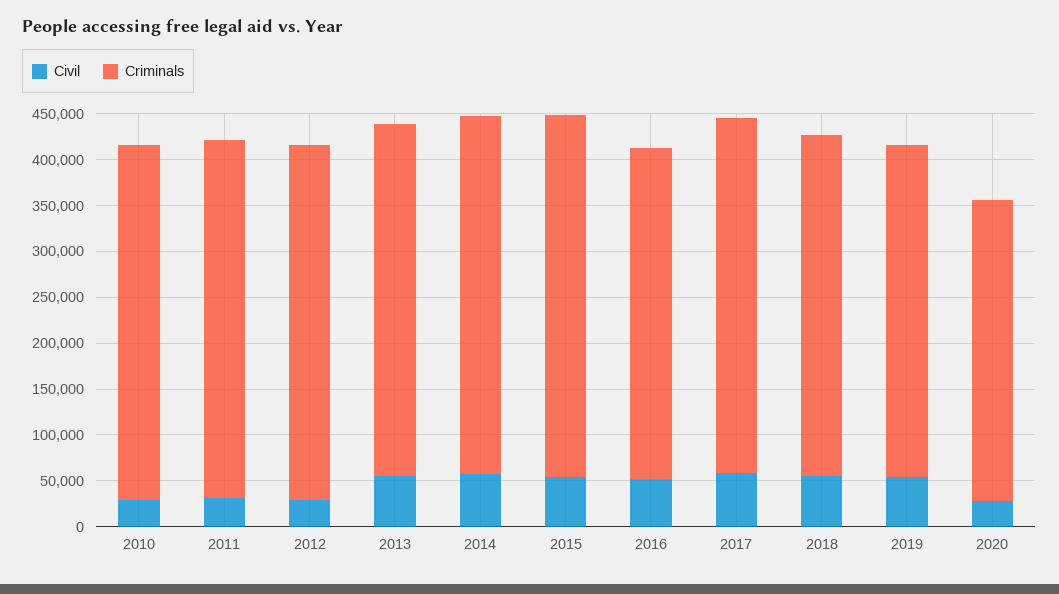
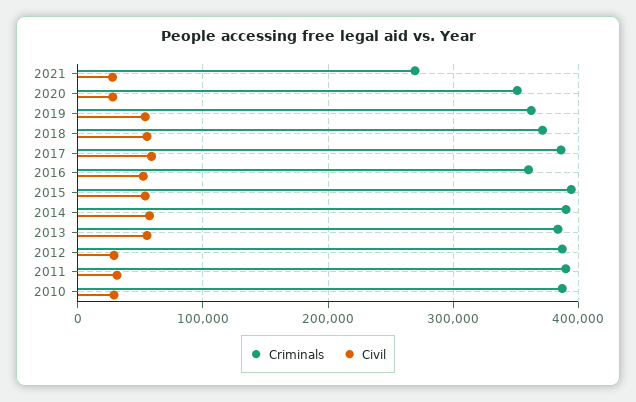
Criminals, 2020: 330000 -> 350000
Criminals, 2021: none -> 270000
Civil, 2021: none -> 30000

